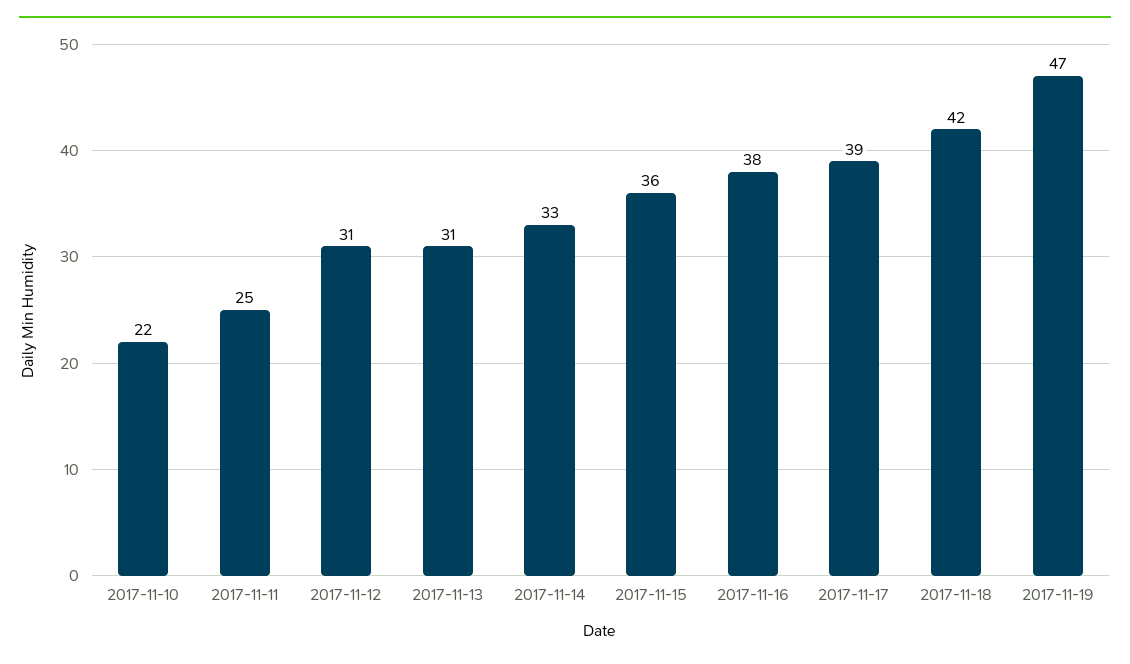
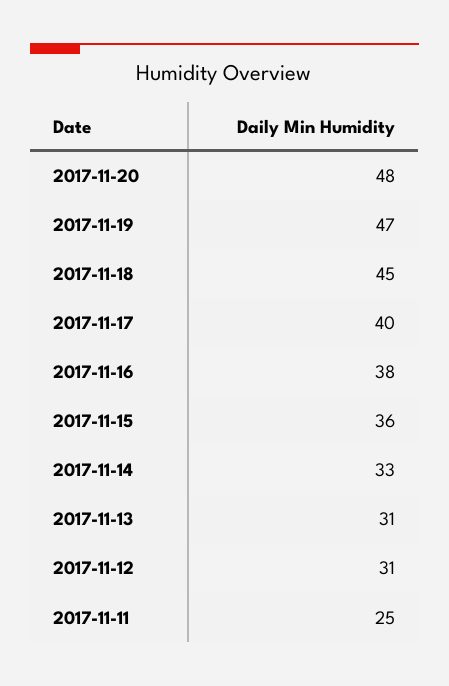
2017-11-10: 22 -> none
2017-11-17: 39 -> 40
2017-11-18: 42 -> 45
2017-11-20: none -> 48

